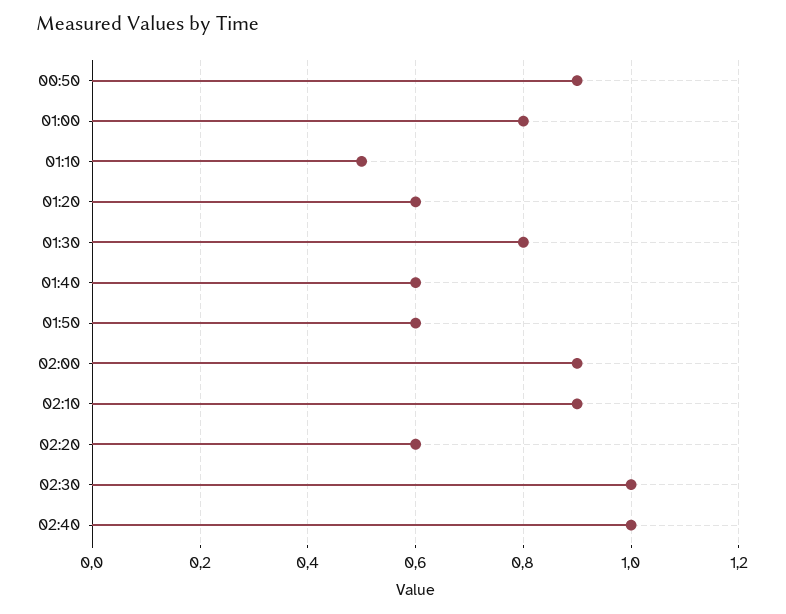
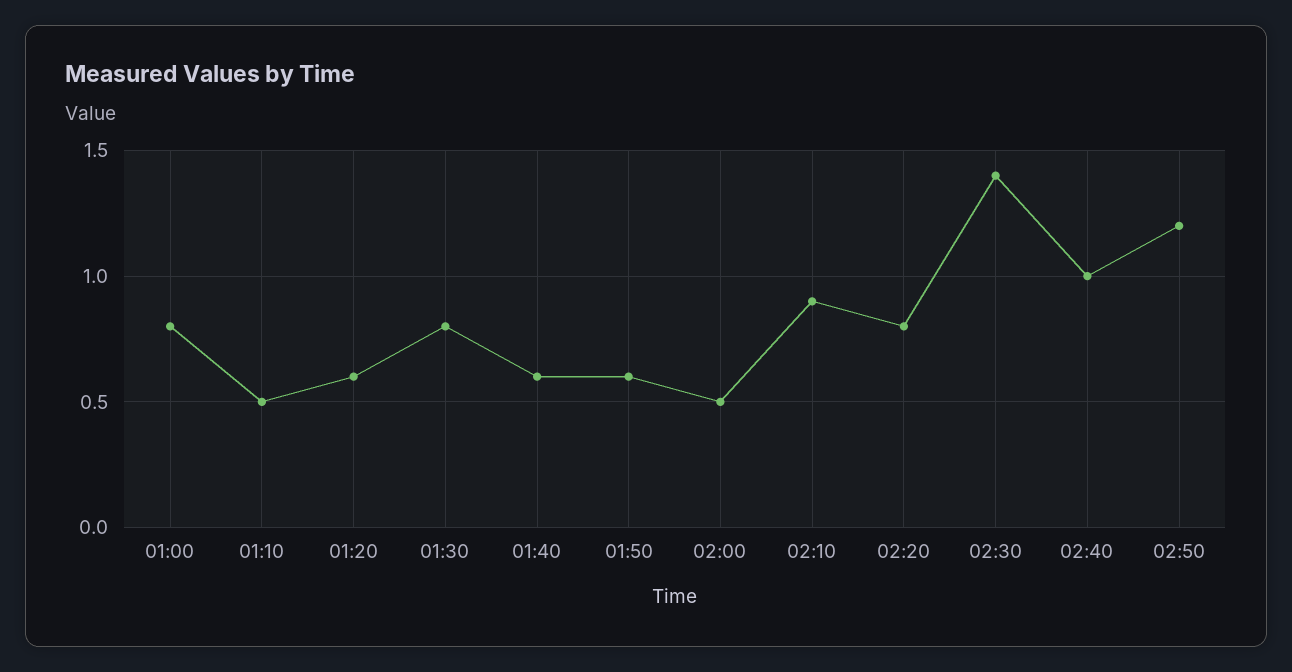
00:50: 0.9 -> none
02:00: 0.9 -> 0.5
02:20: 0.6 -> 0.8
02:30: 1 -> 1.4
02:50: none -> 1.2

